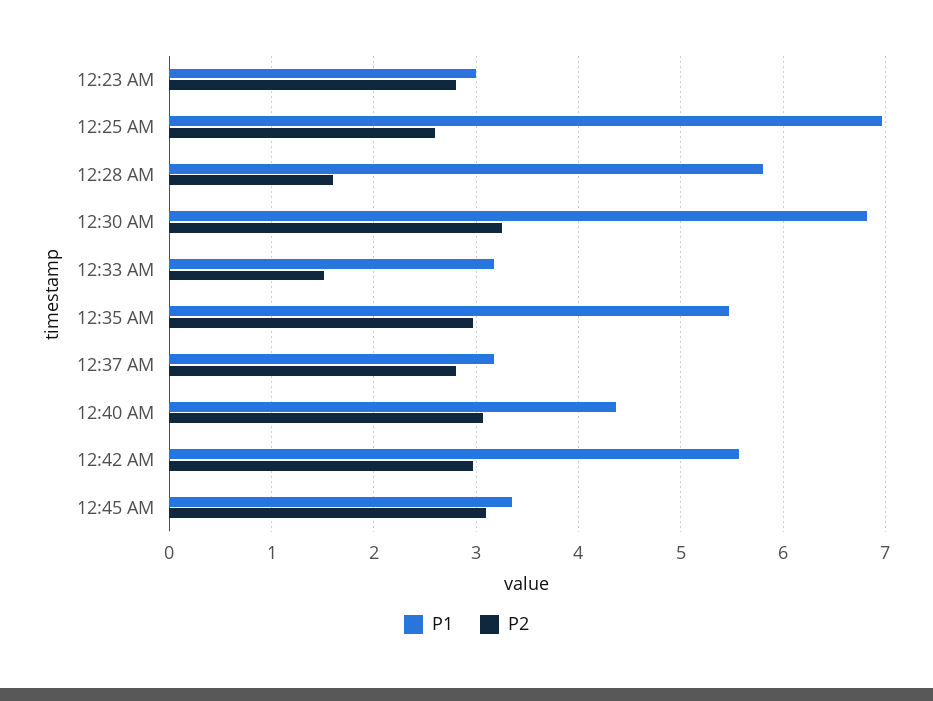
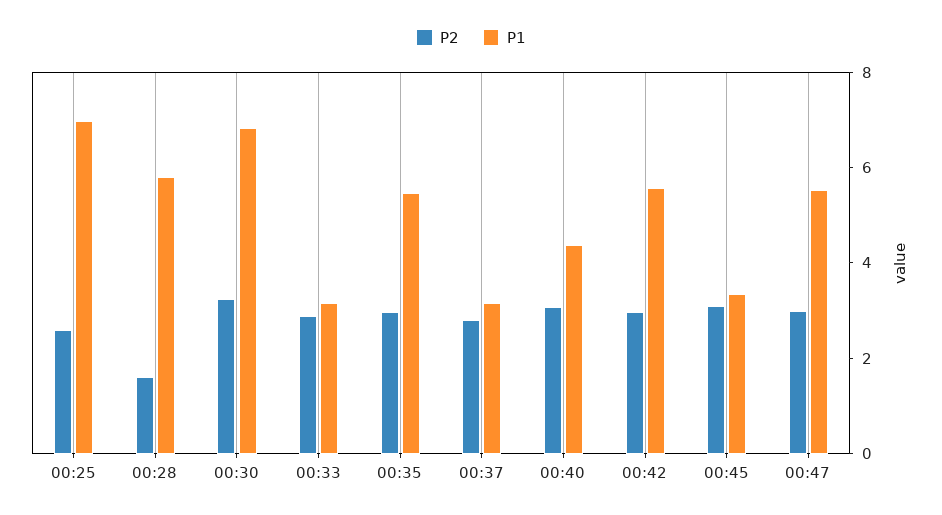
P1, 12:23 AM: 3 -> none
P2, 12:23 AM: 2.8 -> none
P2, 12:33 AM: 1.5 -> 3
P2, 00:47: none -> 3
P1, 00:47: none -> 5.5

